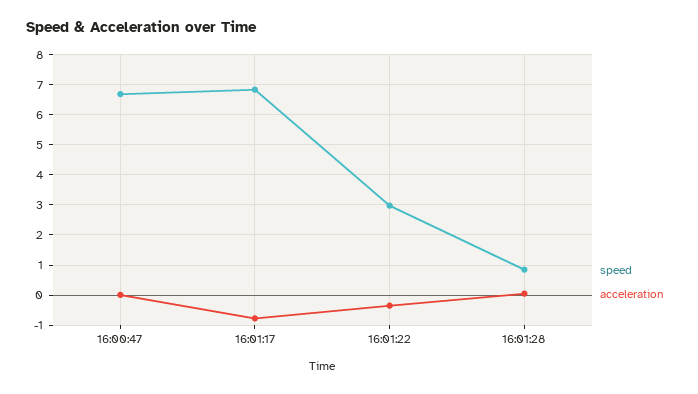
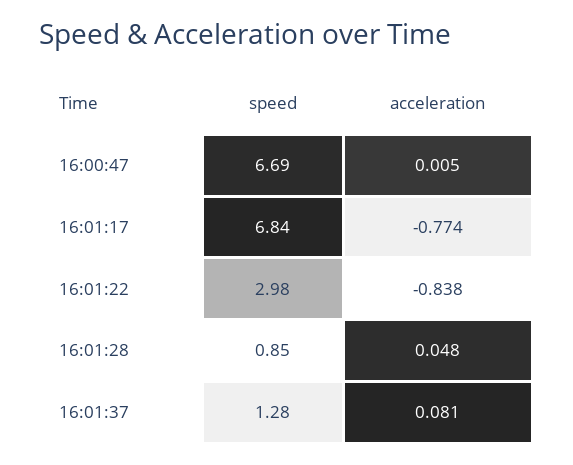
acceleration, 16:01:22: -0.4 -> -0.838
speed, 16:01:37: none -> 1.28
acceleration, 16:01:37: none -> 0.081

